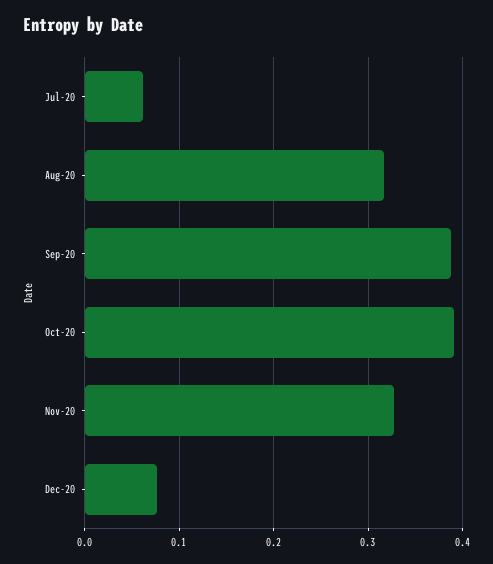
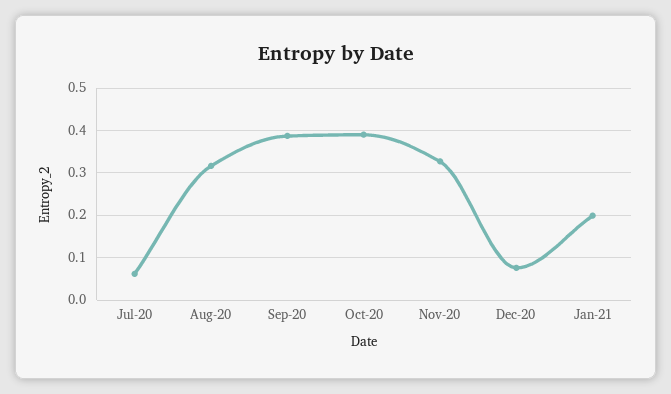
Jan-21: none -> 0.2

